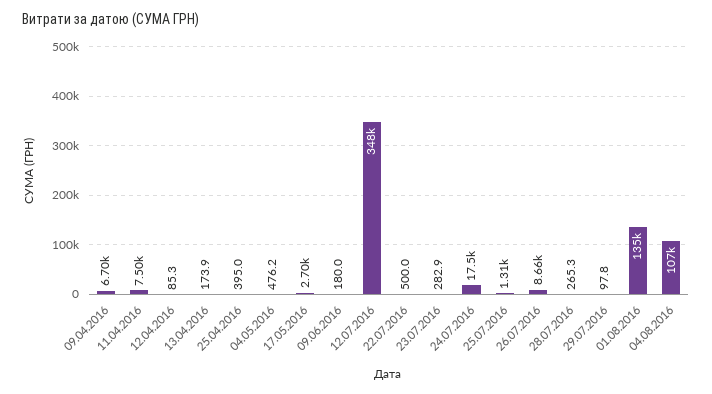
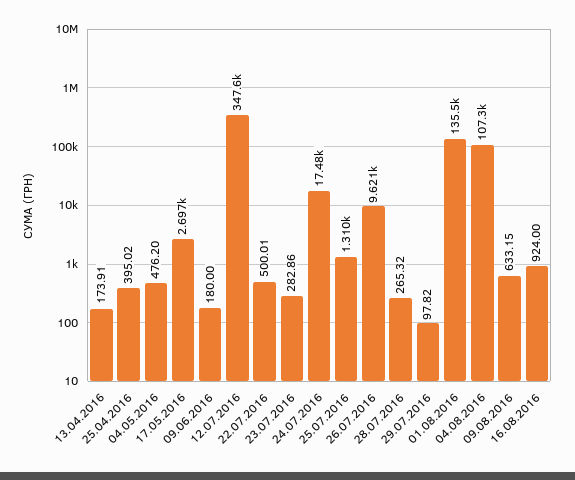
09.04.2016: 6700 -> none
11.04.2016: 7500 -> none
12.04.2016: 85.3 -> none
26.07.2016: 8660 -> 9621
09.08.2016: none -> 633.15
16.08.2016: none -> 924

